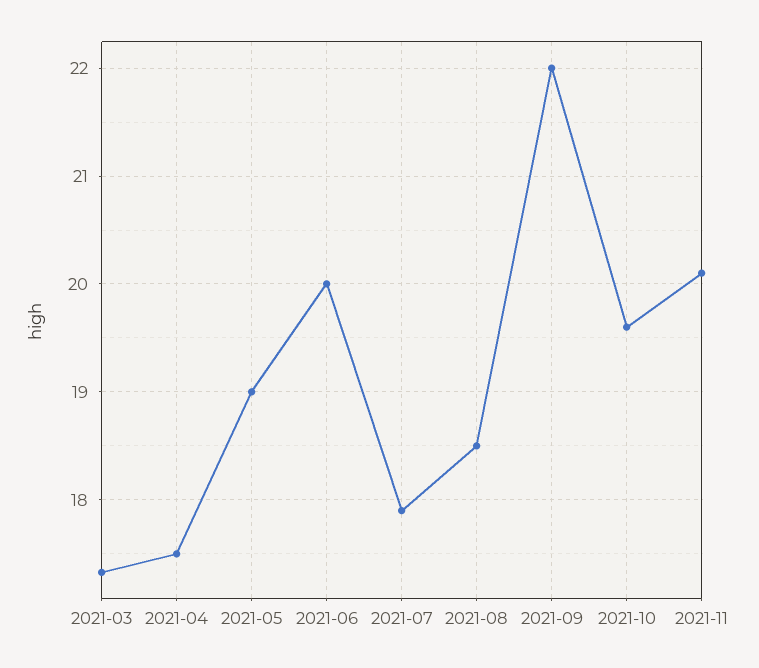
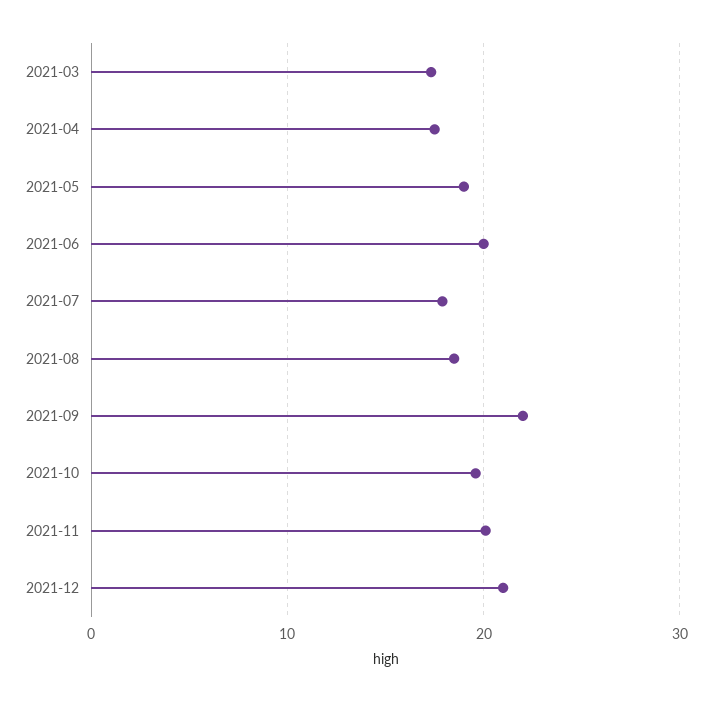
2021-12: none -> 21

